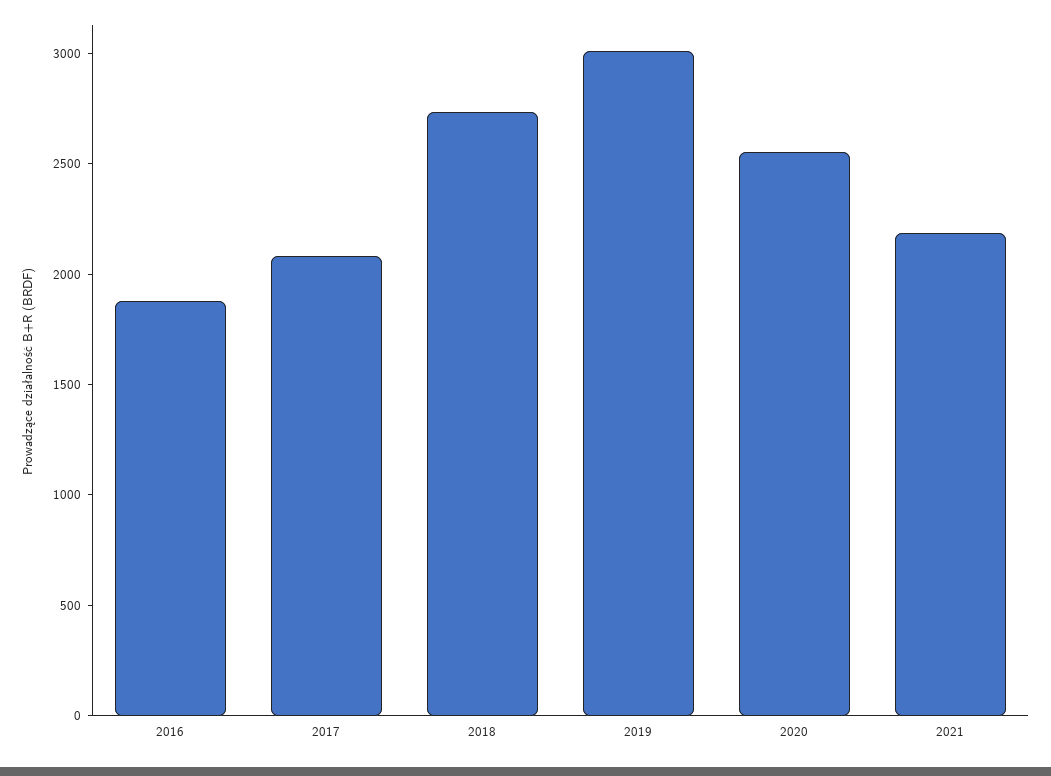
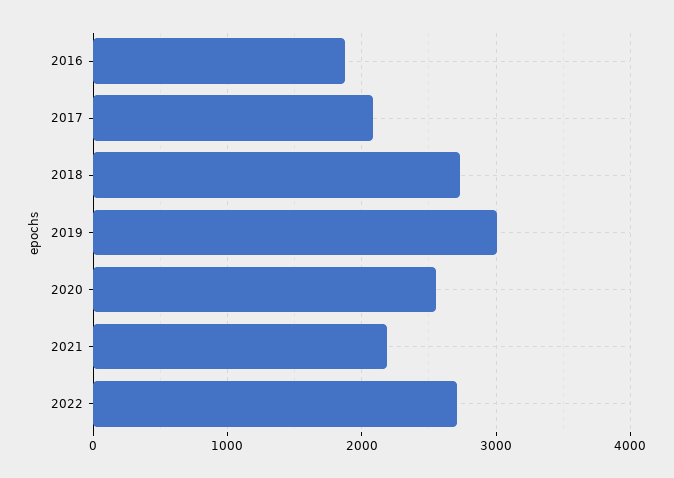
2022: none -> 2700

